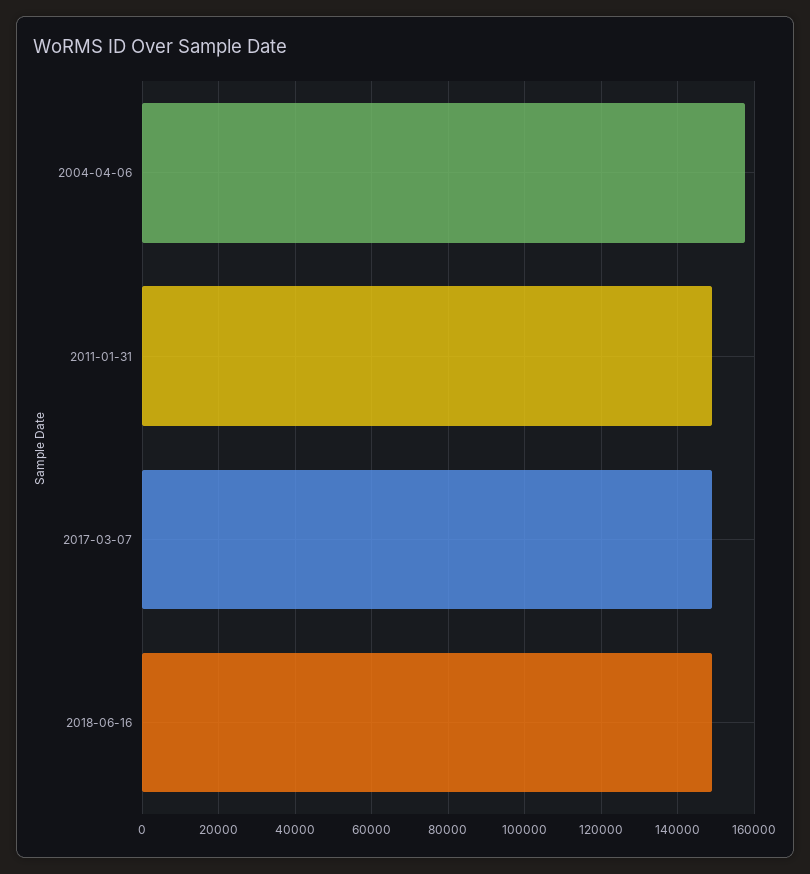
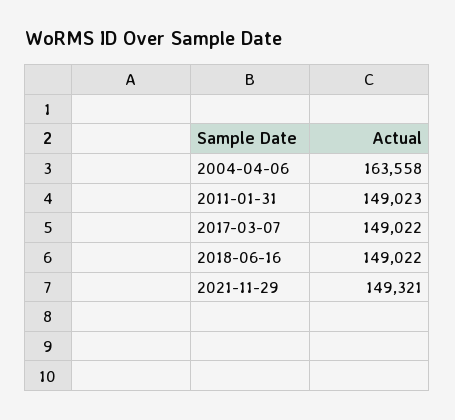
2004-04-06: 158000 -> 163558
2021-11-29: none -> 149321

